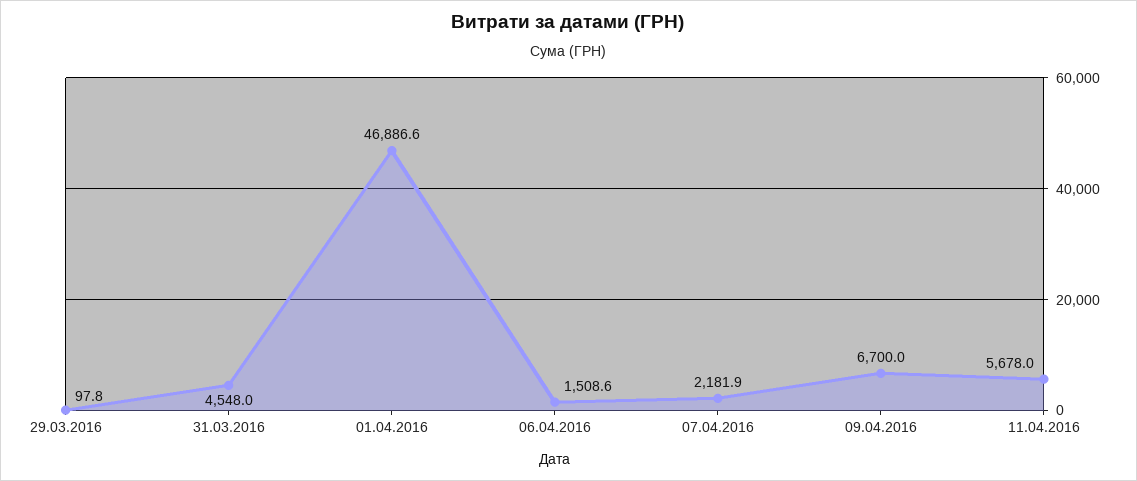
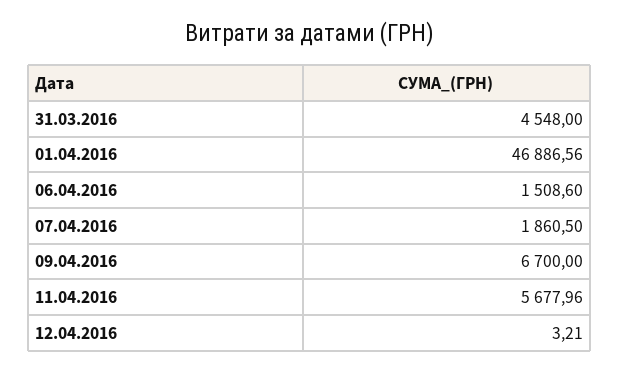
29.03.2016: 97.8 -> none
07.04.2016: 2181.9 -> 1860.5
12.04.2016: none -> 3.21

